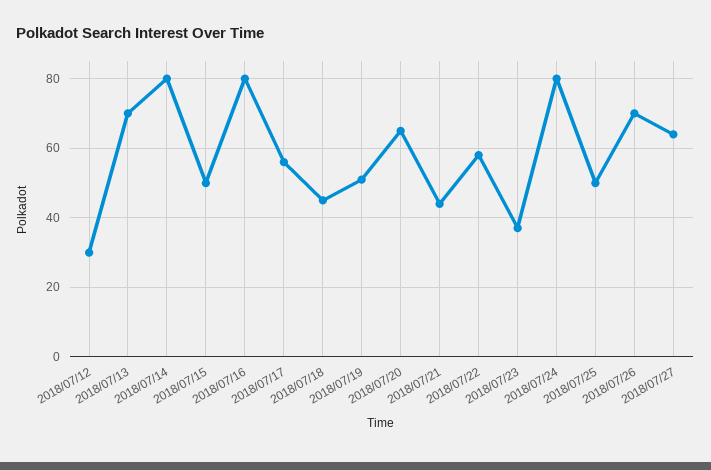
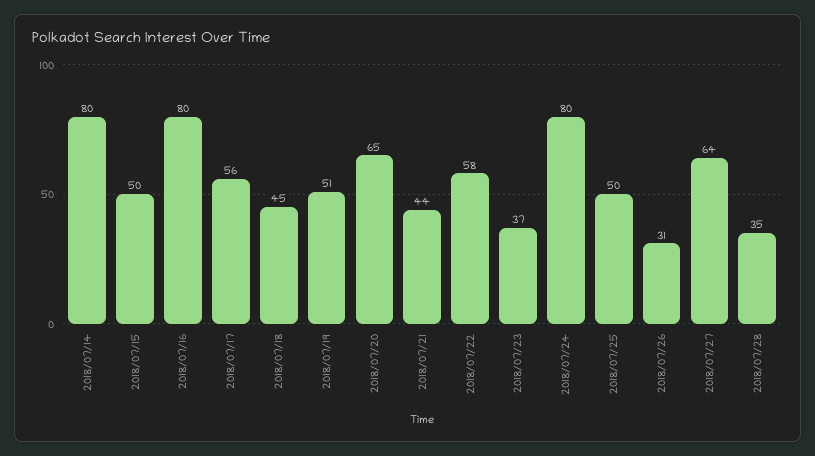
2018/07/12: 30 -> none
2018/07/13: 70 -> none
2018/07/26: 70 -> 31
2018/07/28: none -> 35

